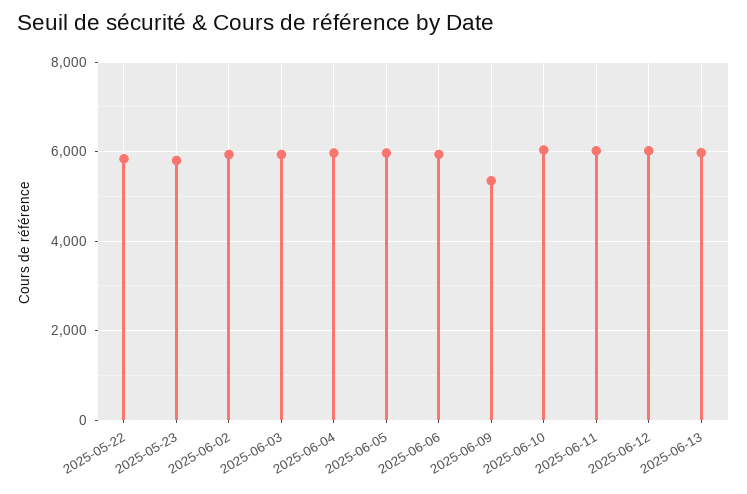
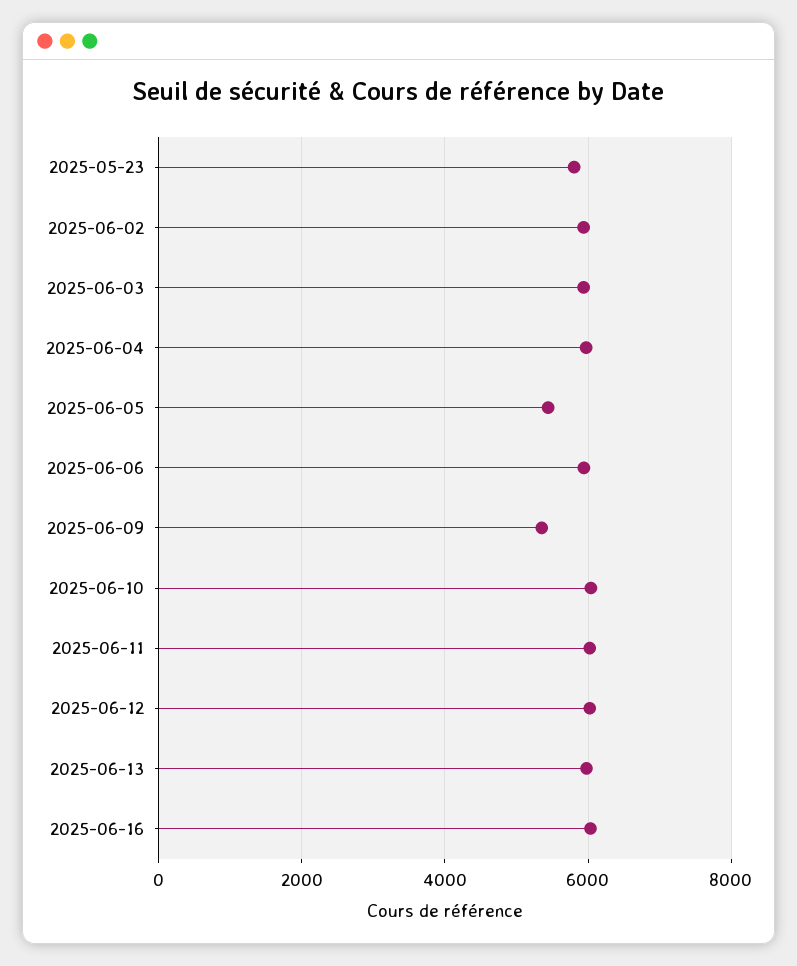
2025-05-22: 5800 -> none
2025-06-05: 6000 -> 5400
2025-06-16: none -> 6000

